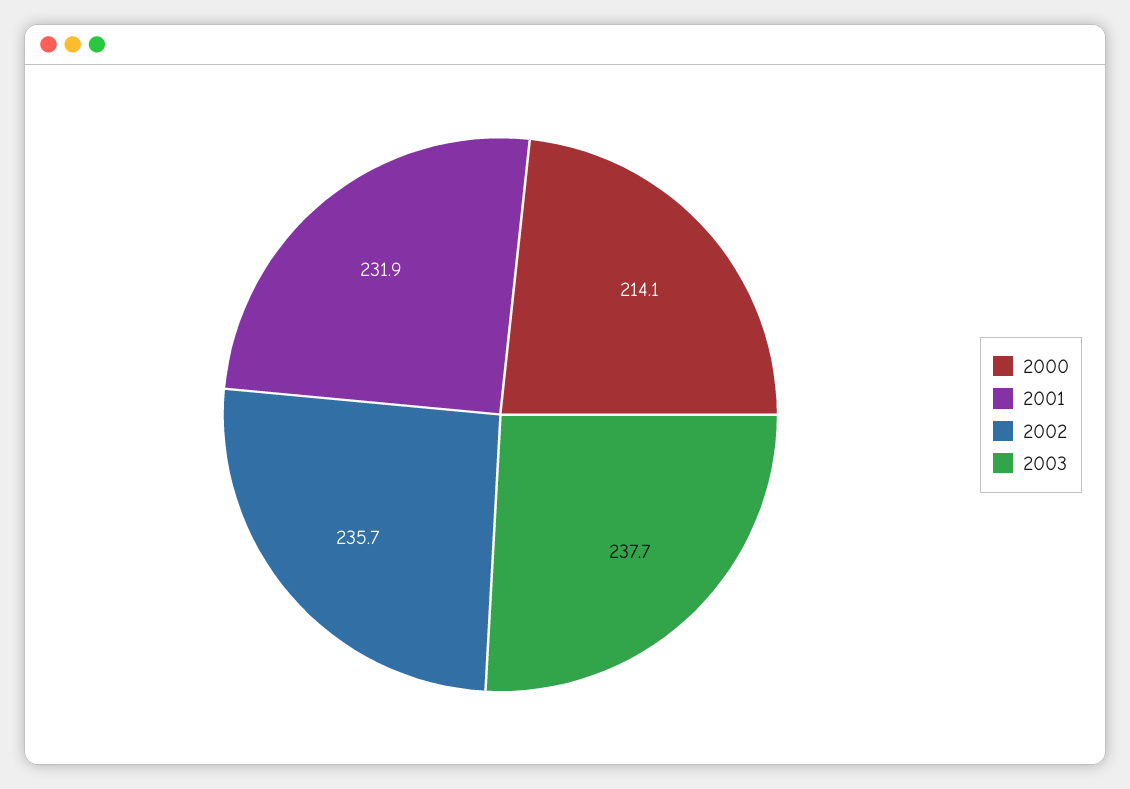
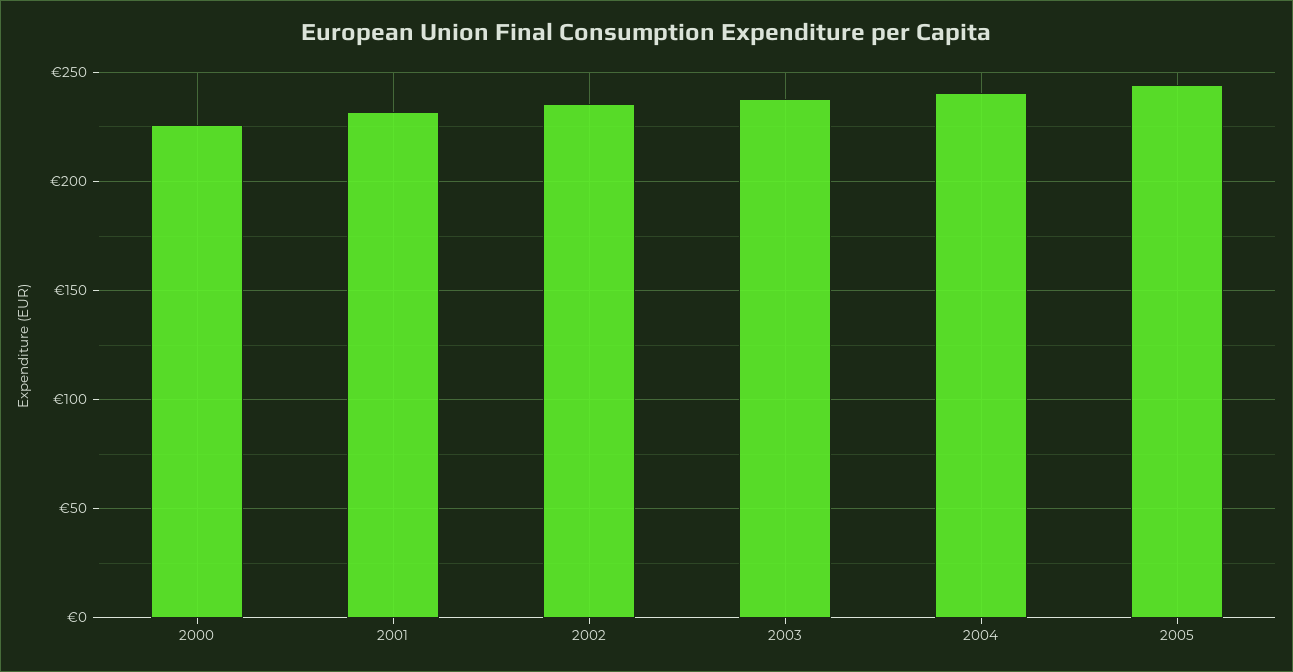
2000: 214.1 -> 225
2004: none -> 240
2005: none -> 245

